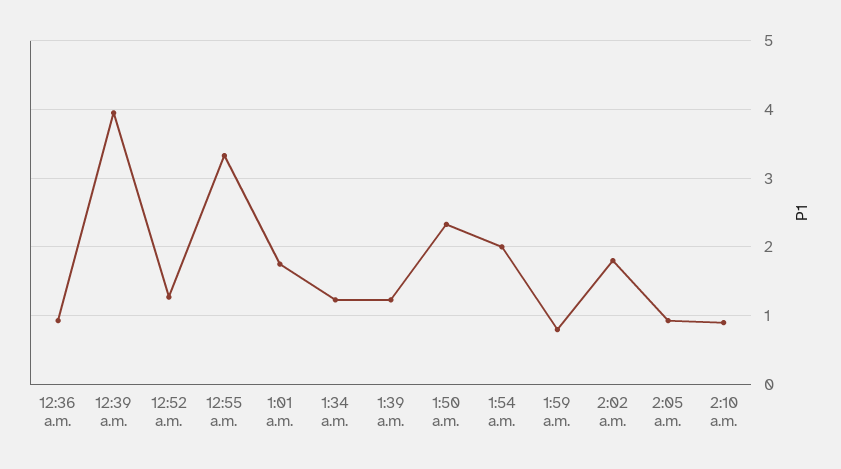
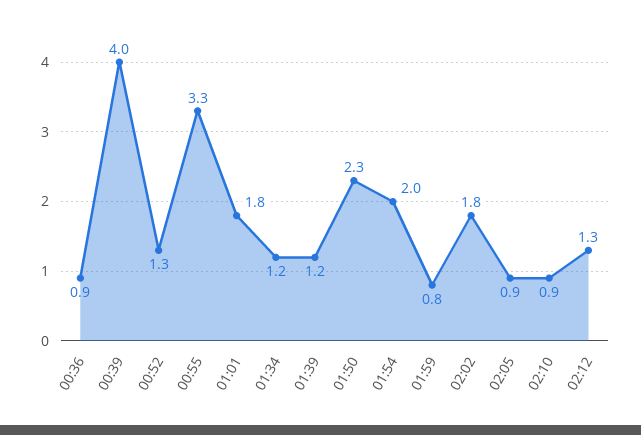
02:12: none -> 1.3

